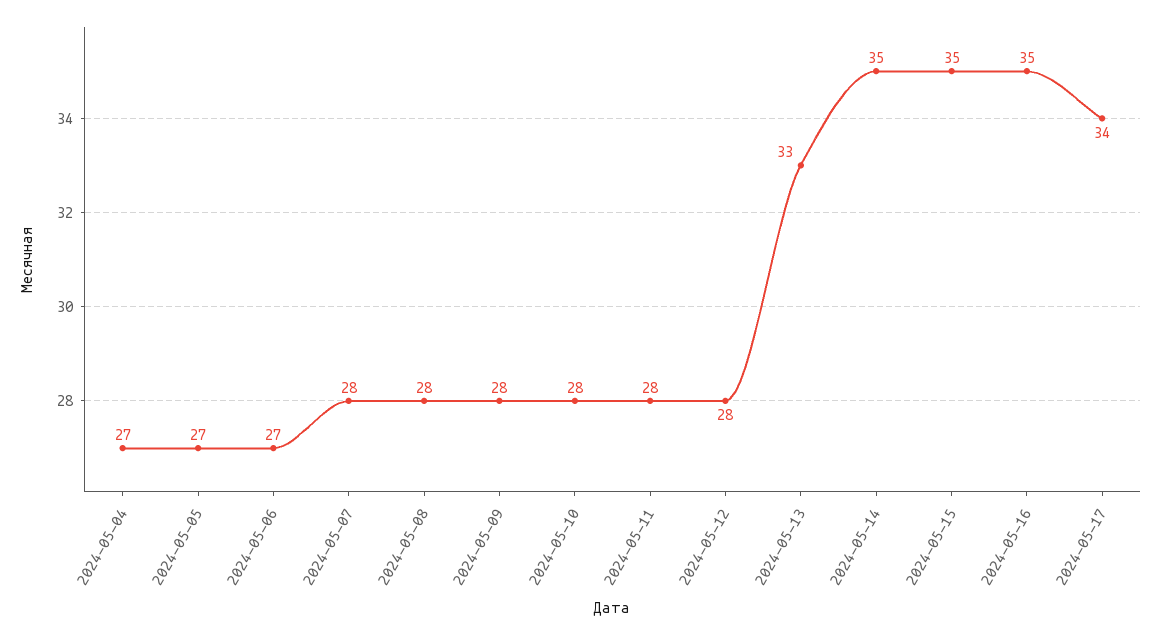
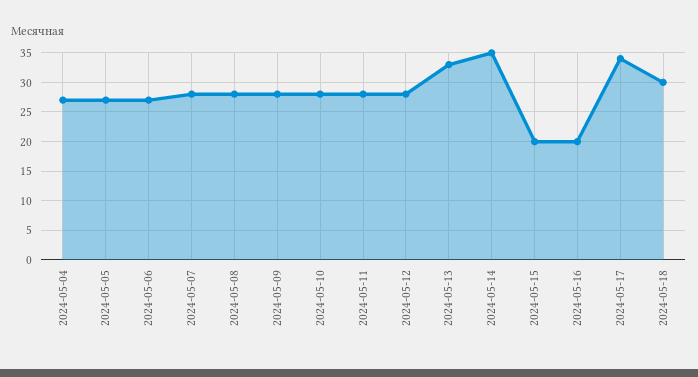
2024-05-15: 35 -> 20
2024-05-16: 35 -> 20
2024-05-18: none -> 30

